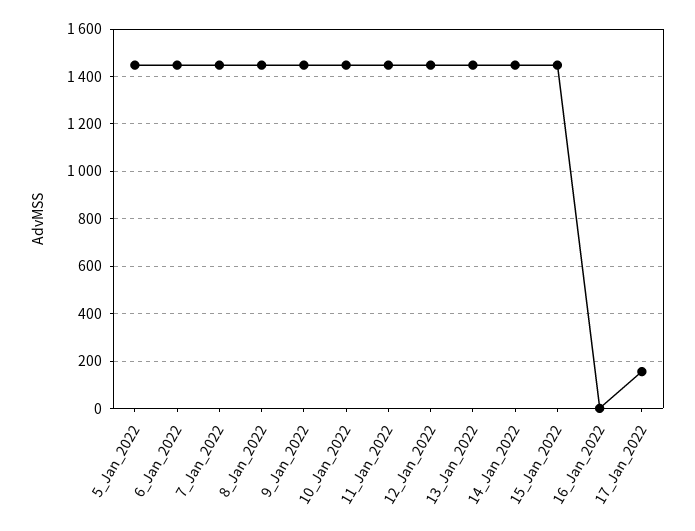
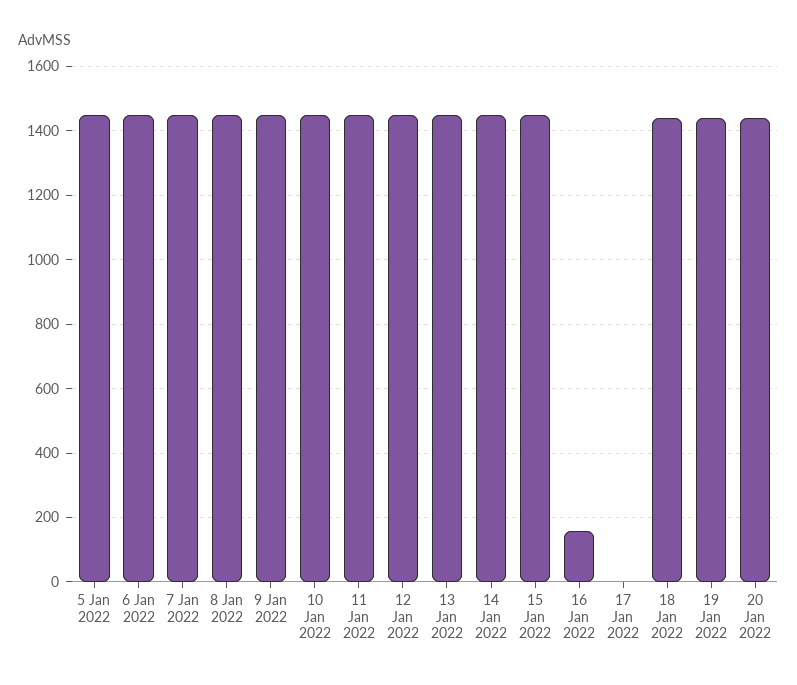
16_Jan_2022: 0 -> 160
17_Jan_2022: 150 -> 0
18 Jan 2022: none -> 1440
19 Jan 2022: none -> 1440
20 Jan 2022: none -> 1440

